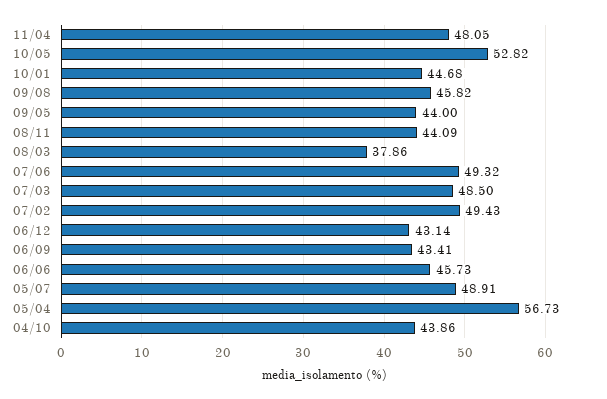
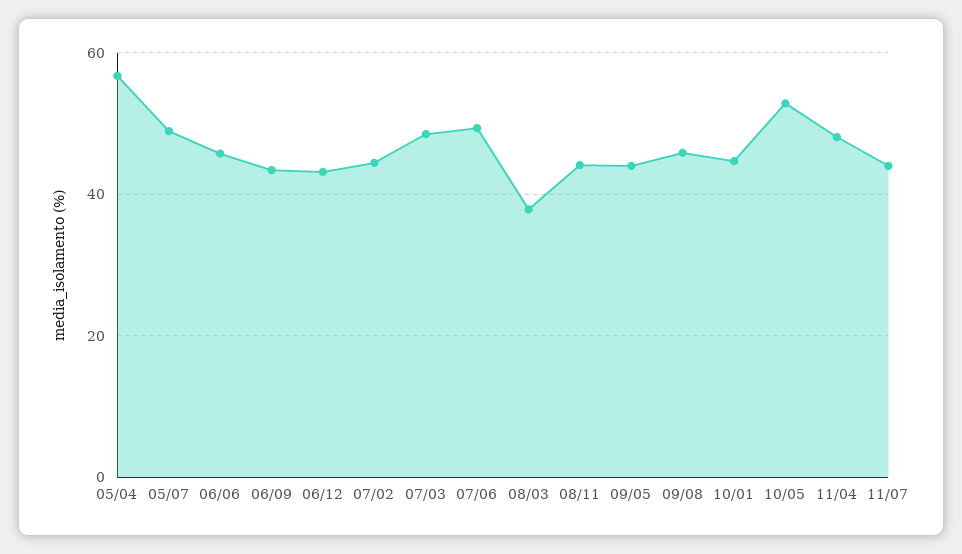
07/02: 49.43 -> 44
04/10: 43.86 -> none
11/07: none -> 44

